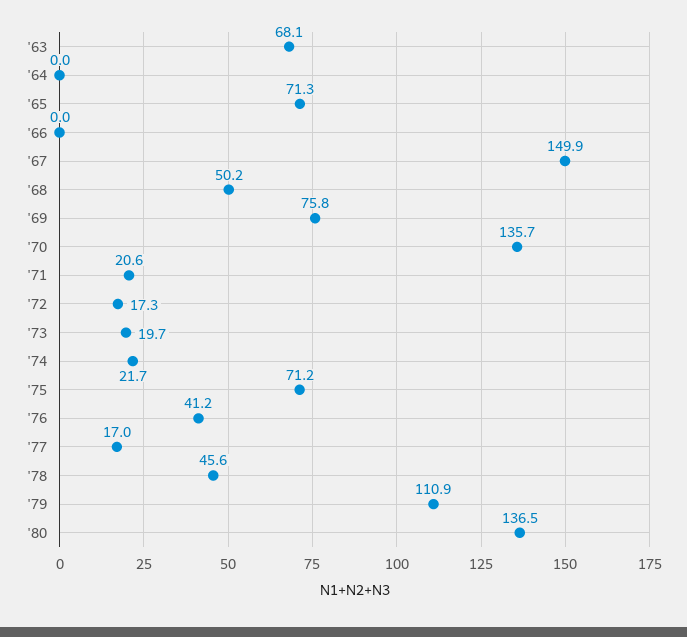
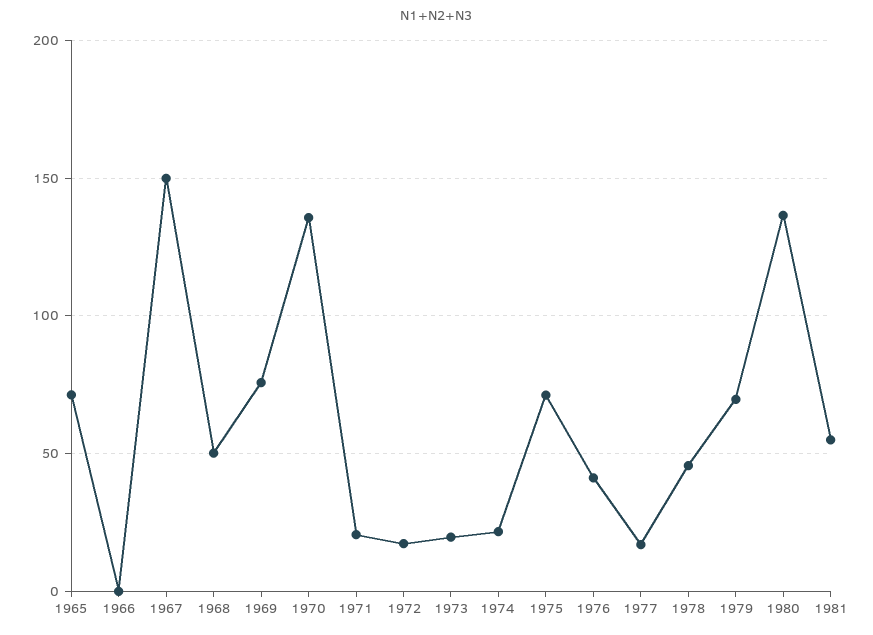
'63: 68.1 -> none
'64: 0 -> none
'79: 110.9 -> 70
1981: none -> 55

